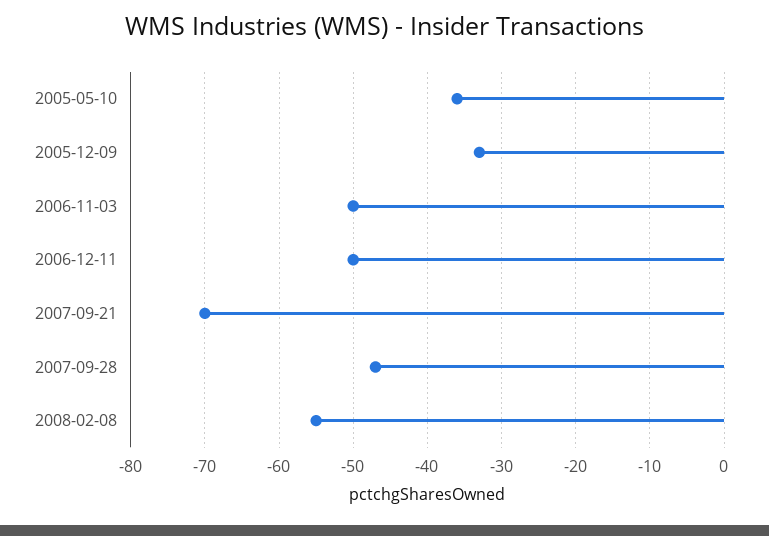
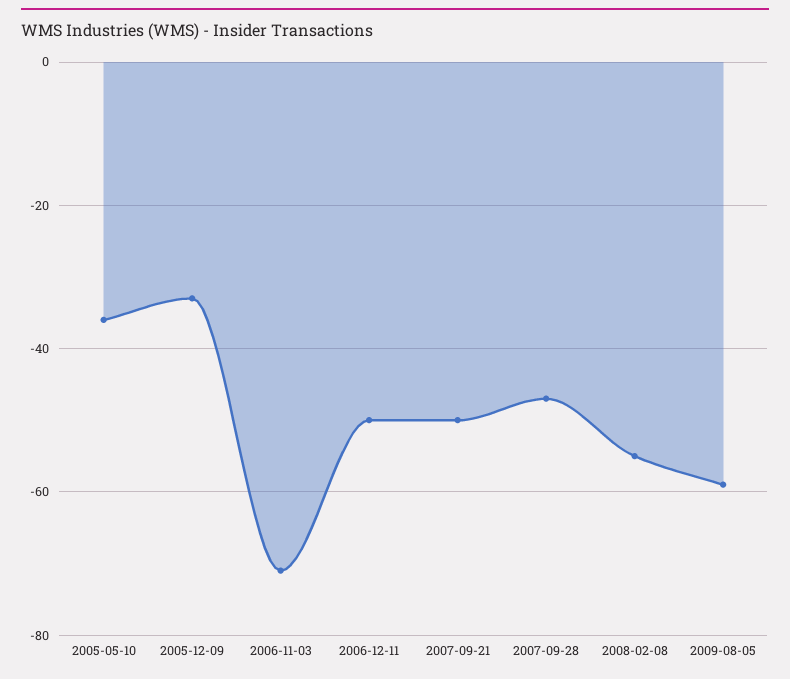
2006-11-03: -50 -> -70
2007-09-21: -70 -> -50
2009-08-05: none -> -60

